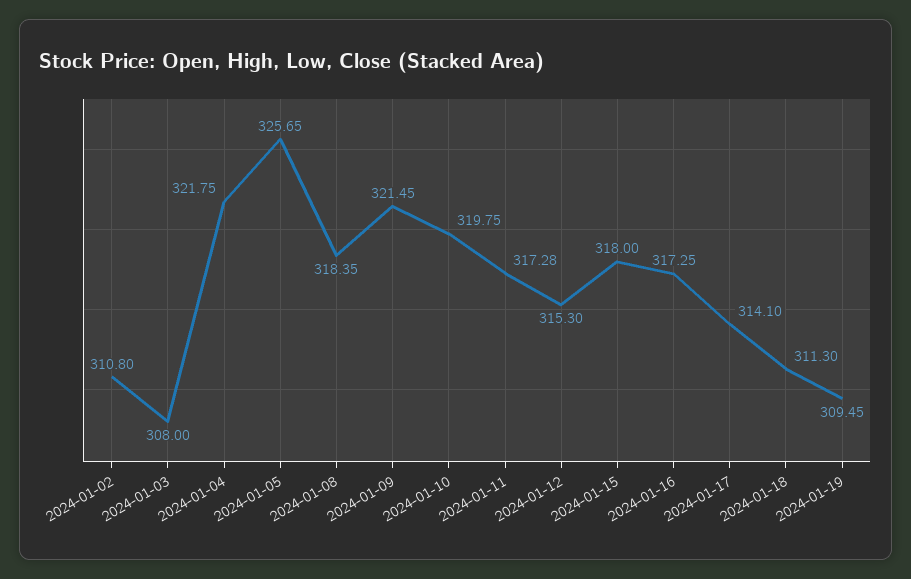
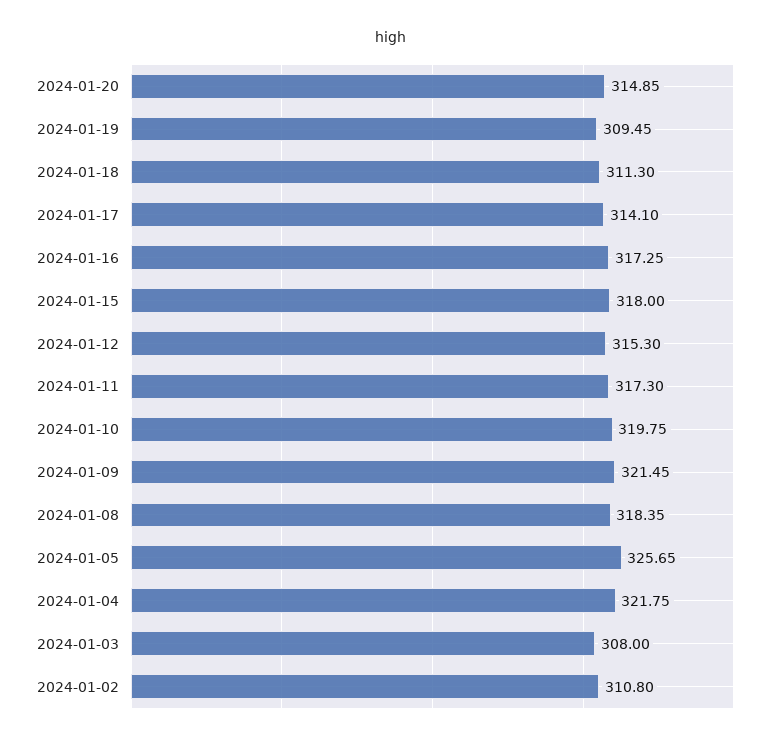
2024-01-11: 317.28 -> 317.3
2024-01-20: none -> 314.85

